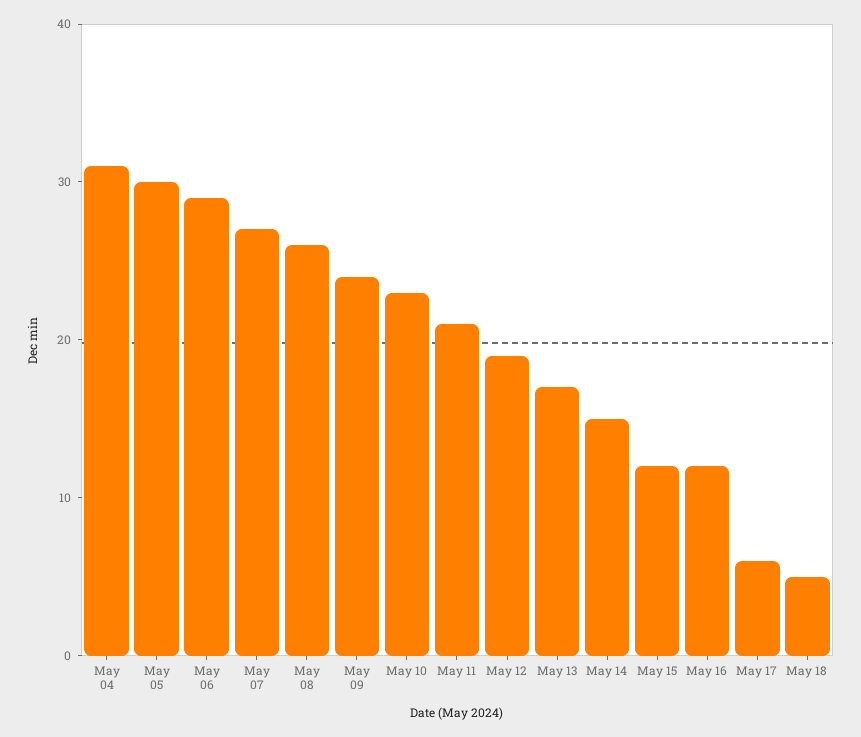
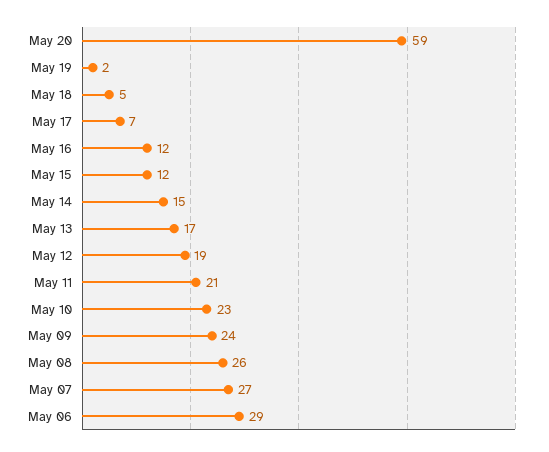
May 04: 31 -> none
May 05: 30 -> none
May 17: 6 -> 7
May 20: none -> 59
May 19: none -> 2

